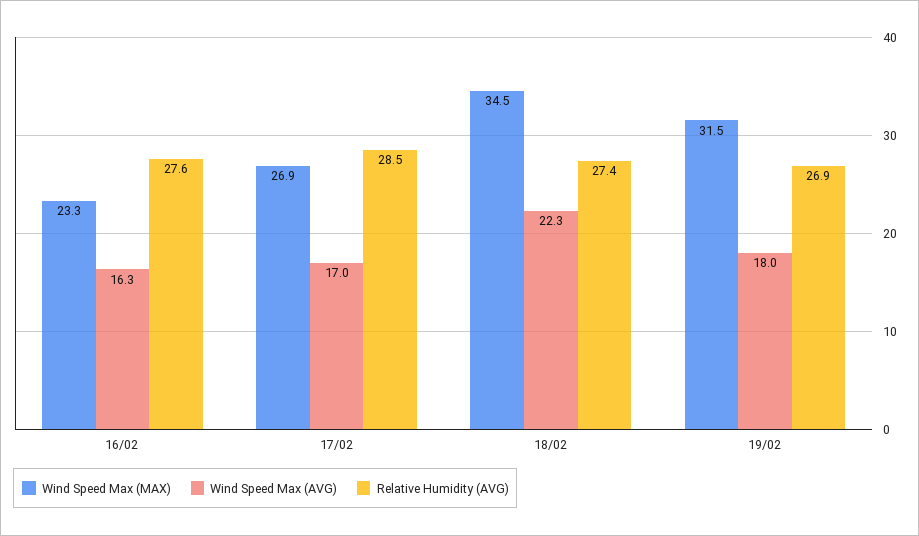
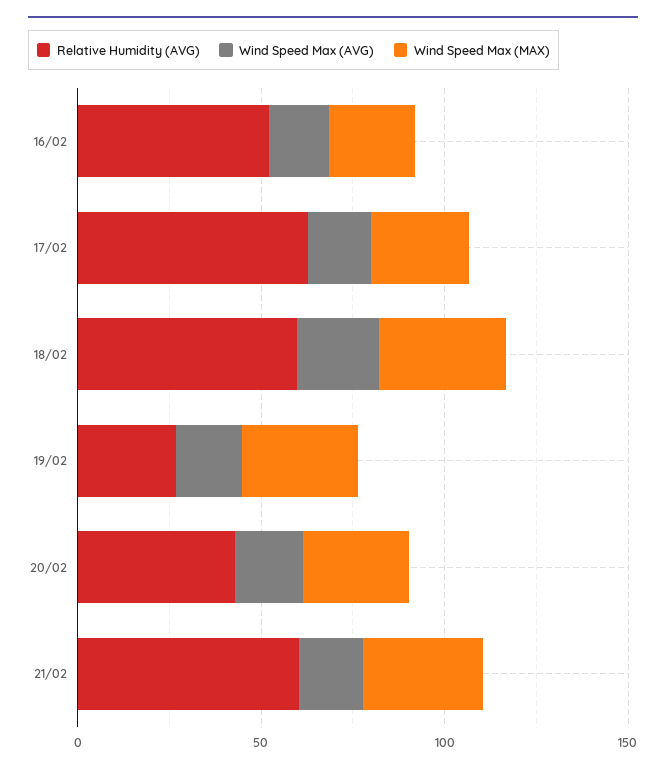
Relative Humidity (AVG), 16/02: 27.6 -> 50
Relative Humidity (AVG), 17/02: 28.5 -> 60
Relative Humidity (AVG), 18/02: 27.4 -> 60
Relative Humidity (AVG), 20/02: none -> 40
Wind Speed Max (AVG), 20/02: none -> 20
Wind Speed Max (MAX), 20/02: none -> 30
Relative Humidity (AVG), 21/02: none -> 60
Wind Speed Max (AVG), 21/02: none -> 20
Wind Speed Max (MAX), 21/02: none -> 30

